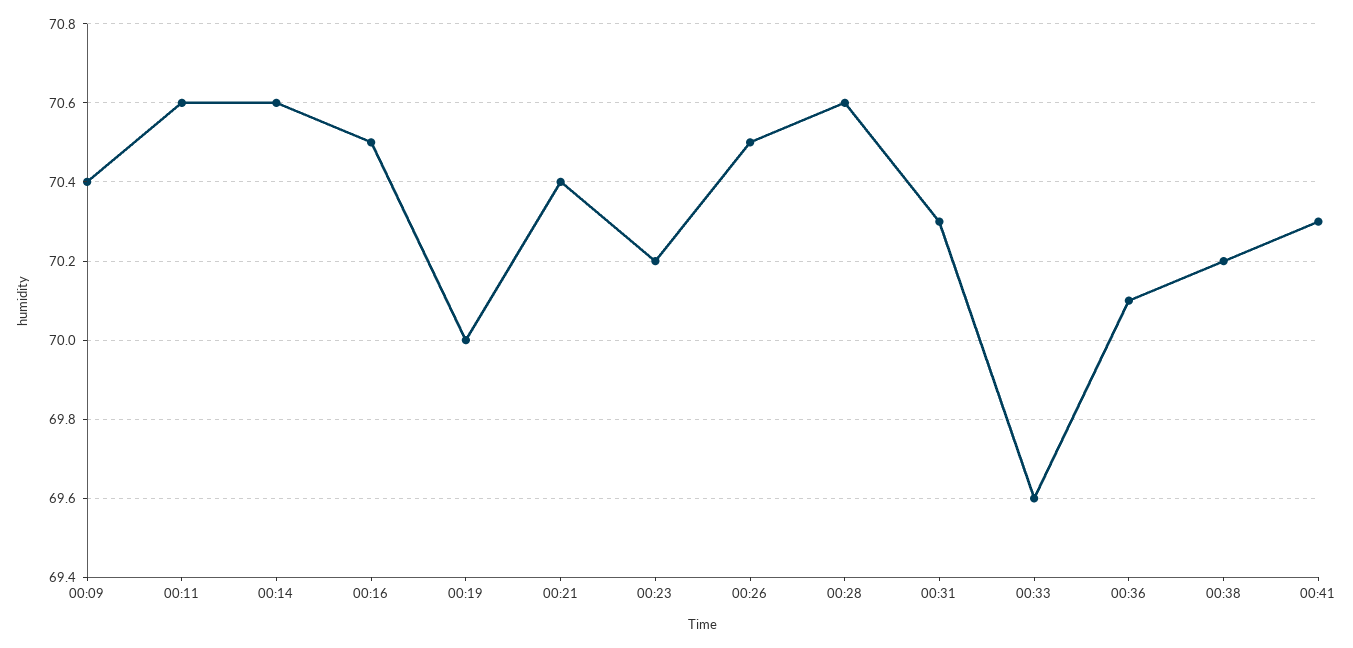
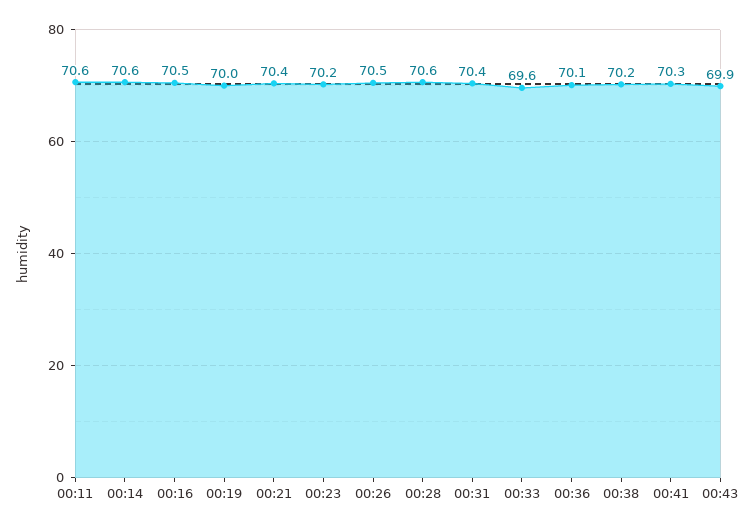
00:09: 70.4 -> none
00:31: 70.3 -> 70.4
00:43: none -> 69.9

